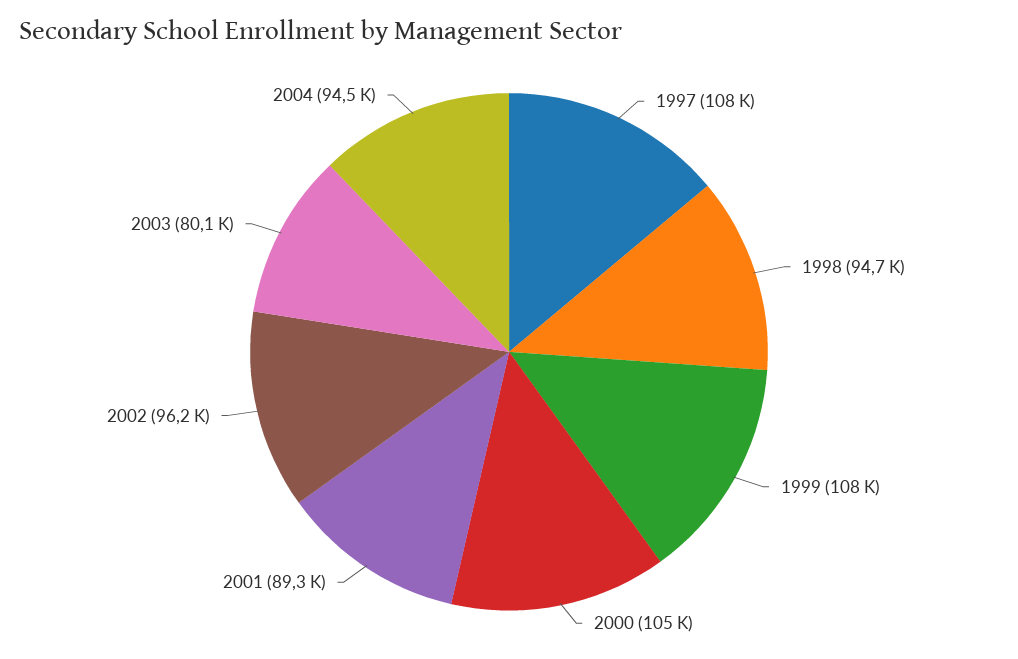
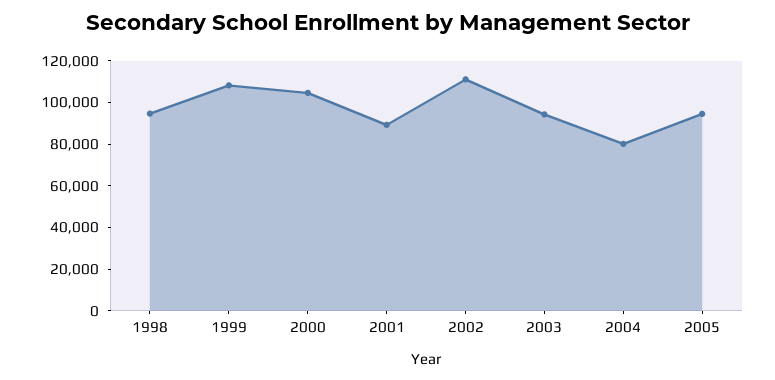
1997: 108000 -> none
2002: 96200 -> 110000
2003: 80100 -> 95000
2004: 94500 -> 80000
2005: none -> 95000

